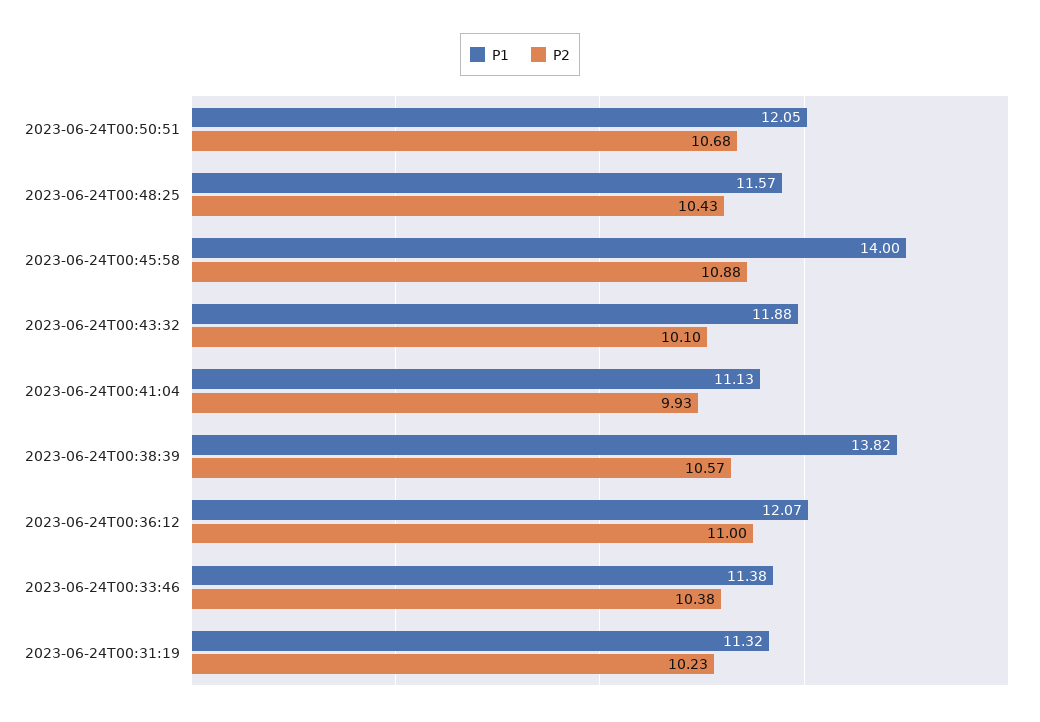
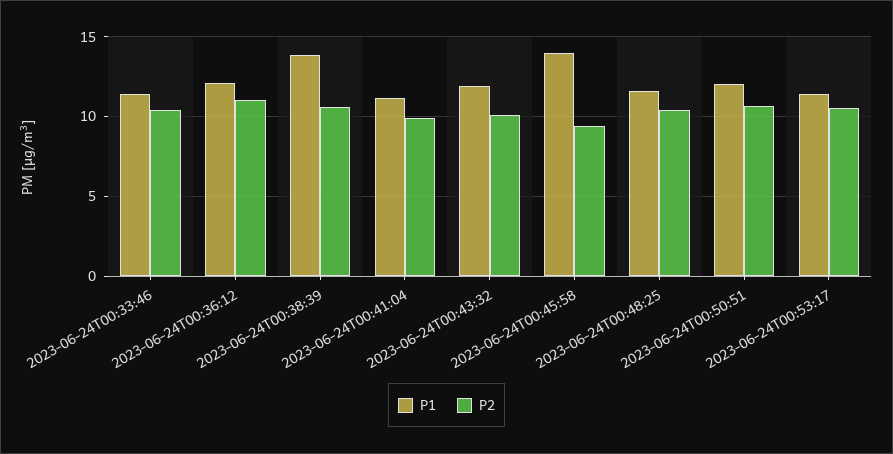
P2, 2023-06-24T00:45:58: 10.88 -> 9.5
P1, 2023-06-24T00:31:19: 11.32 -> none
P2, 2023-06-24T00:31:19: 10.23 -> none
P1, 2023-06-24T00:53:17: none -> 11.5
P2, 2023-06-24T00:53:17: none -> 10.5

